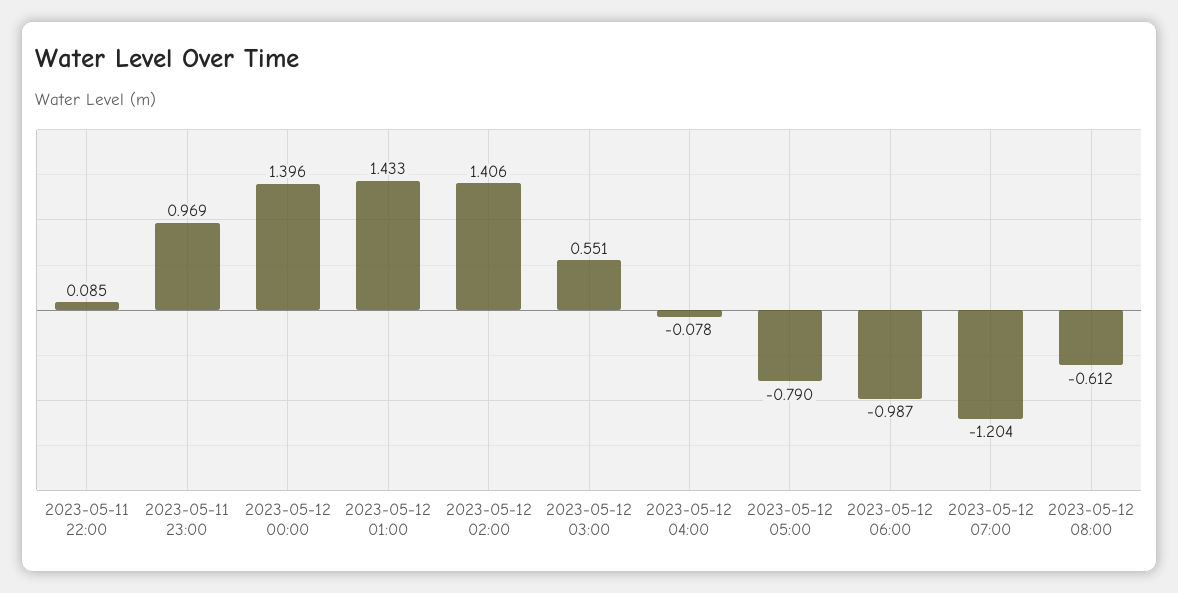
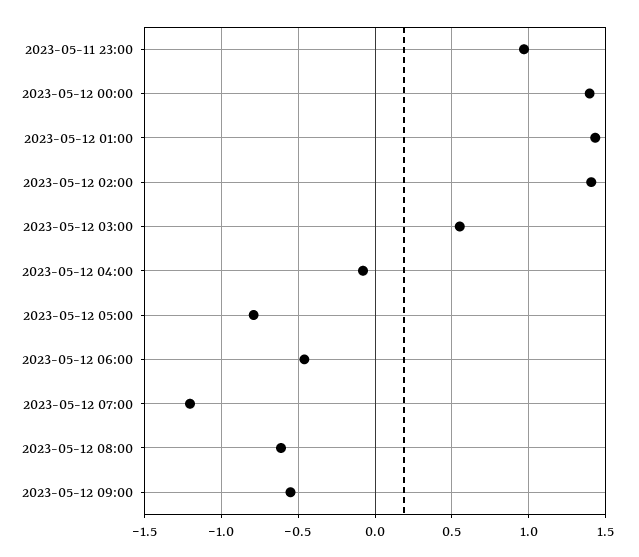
2023-05-11 22:00: 0.085 -> none
2023-05-12 06:00: -0.987 -> -0.45
2023-05-12 09:00: none -> -0.55

